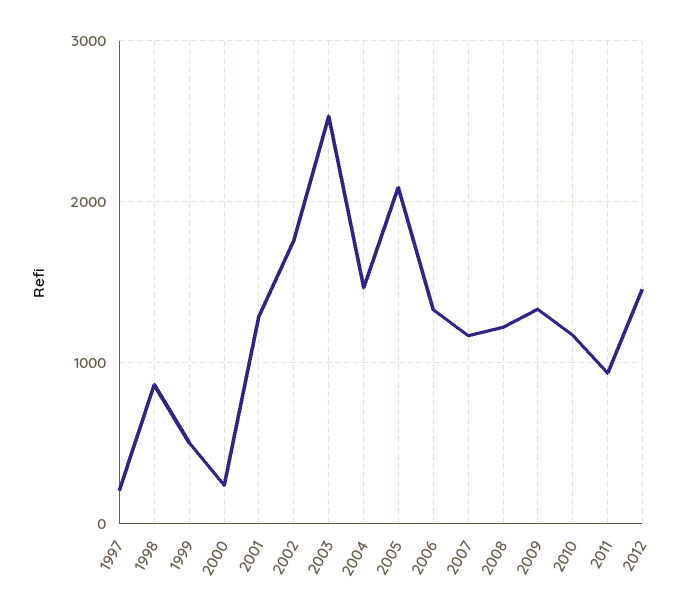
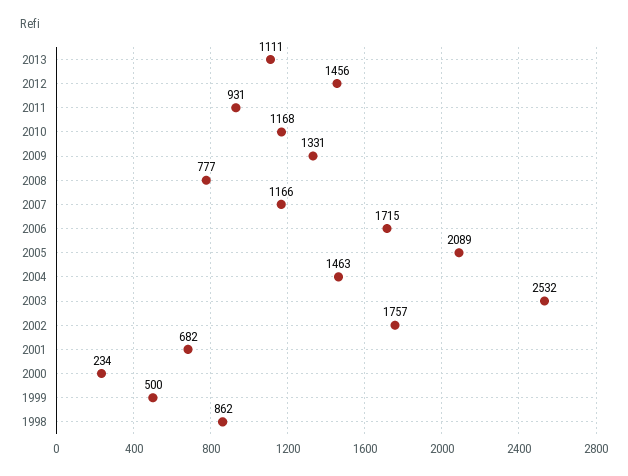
1997: 200 -> none
2001: 1300 -> 682
2006: 1300 -> 1715
2008: 1200 -> 777
2013: none -> 1111

